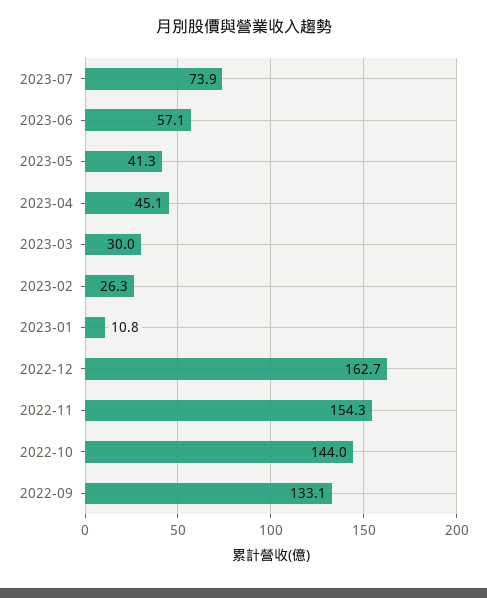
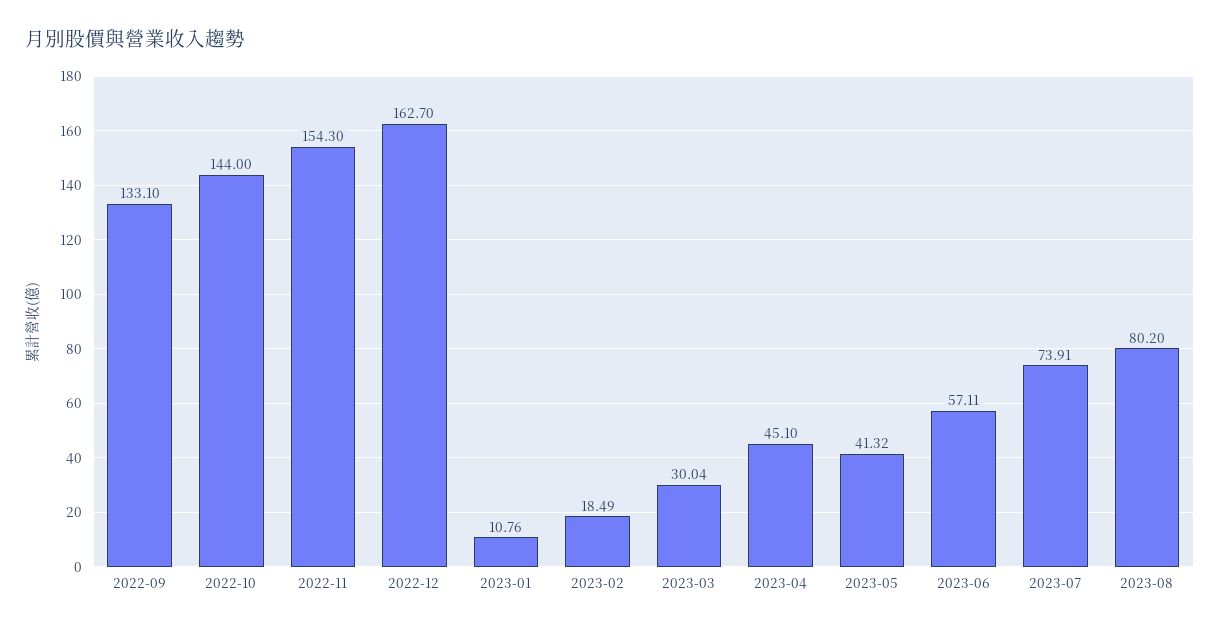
2023-02: 26.3 -> 18.49
2023-08: none -> 80.2

